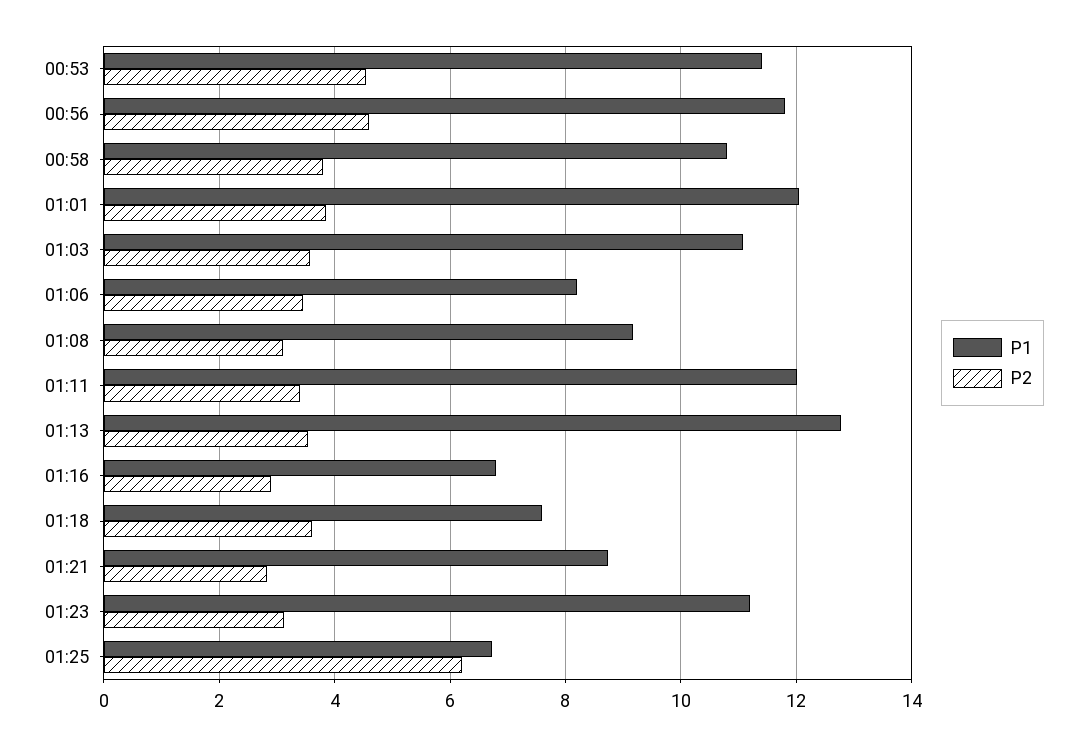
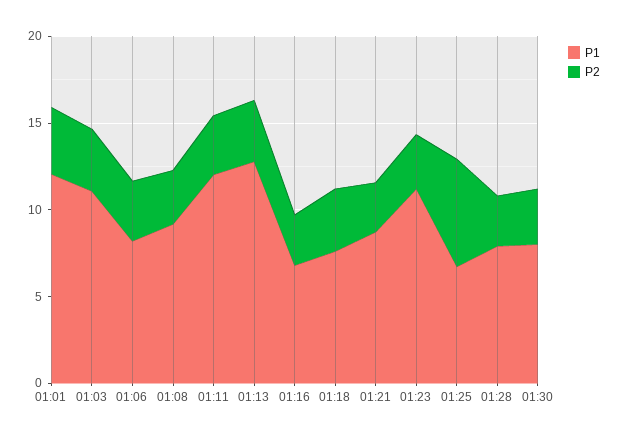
P1, 00:53: 11.4 -> none
P2, 00:53: 4.6 -> none
P1, 00:56: 11.8 -> none
P2, 00:56: 4.6 -> none
P1, 00:58: 10.8 -> none
P2, 00:58: 3.8 -> none
P1, 01:28: none -> 8
P2, 01:28: none -> 3
P1, 01:30: none -> 8
P2, 01:30: none -> 3

